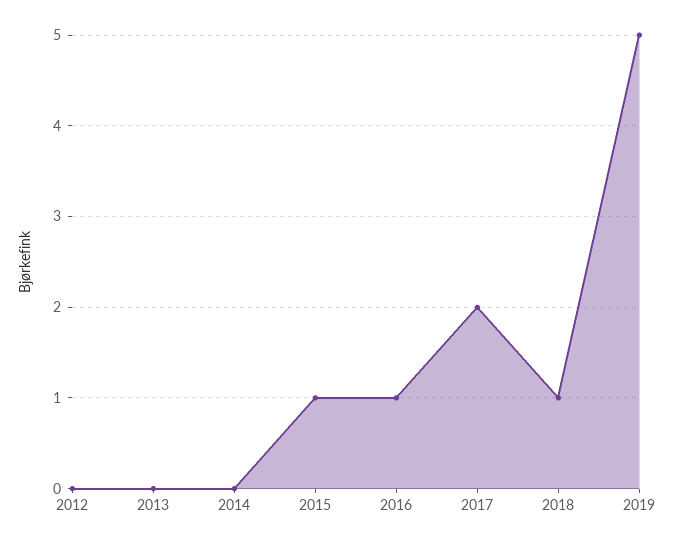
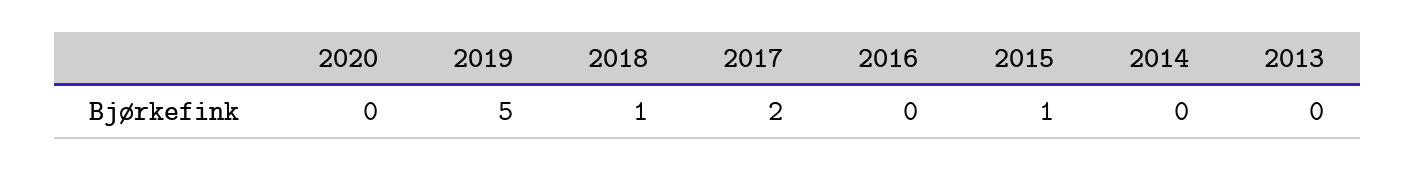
2012: 0 -> none
2016: 1 -> 0
2020: none -> 0

